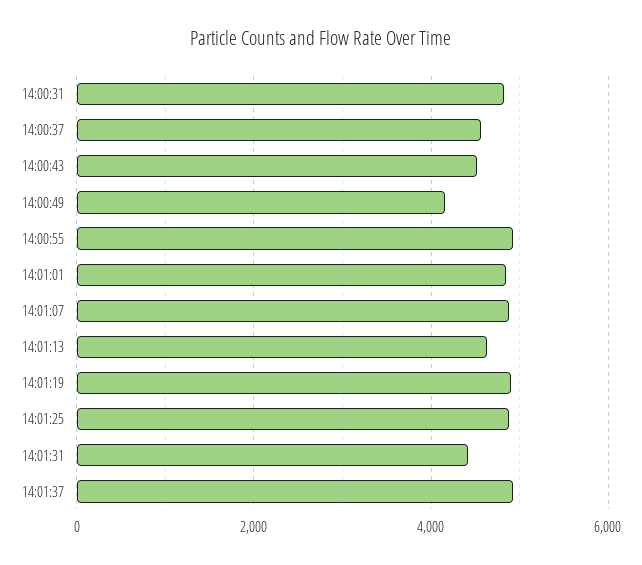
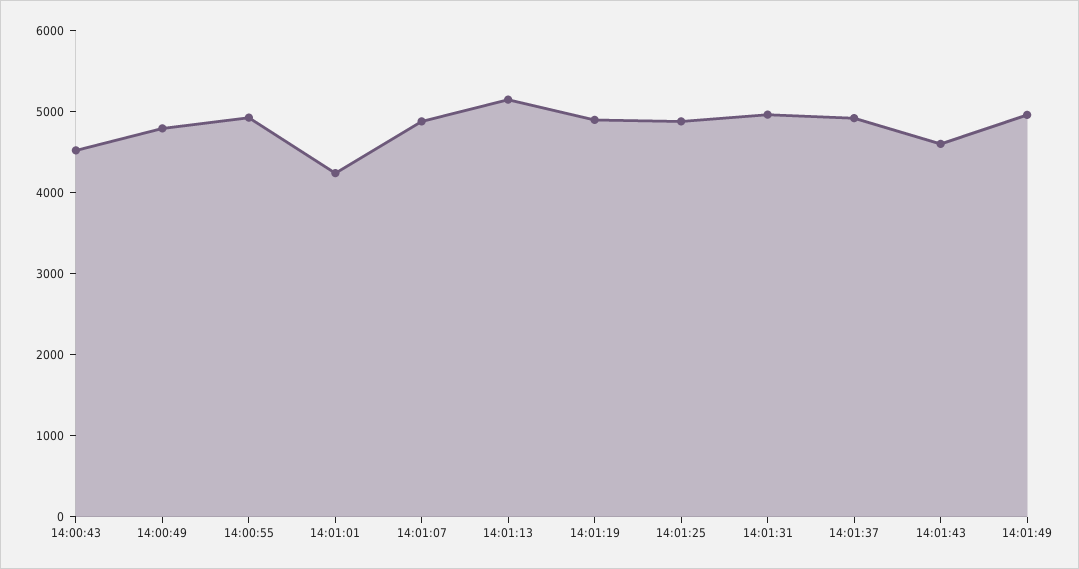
14:00:31: 4800 -> none
14:00:37: 4600 -> none
14:00:49: 4200 -> 4800
14:01:01: 4800 -> 4200
14:01:13: 4600 -> 5200
14:01:31: 4400 -> 5000
14:01:43: none -> 4600
14:01:49: none -> 5000

